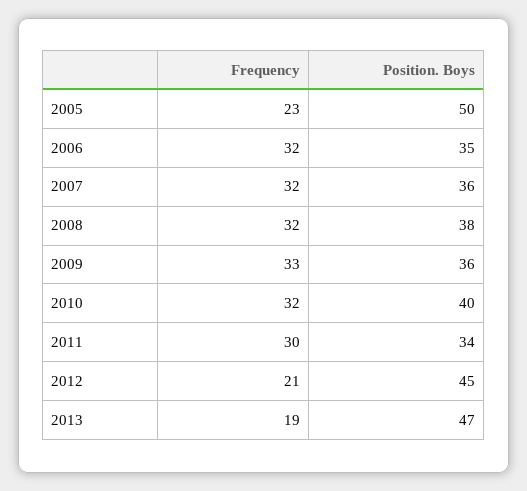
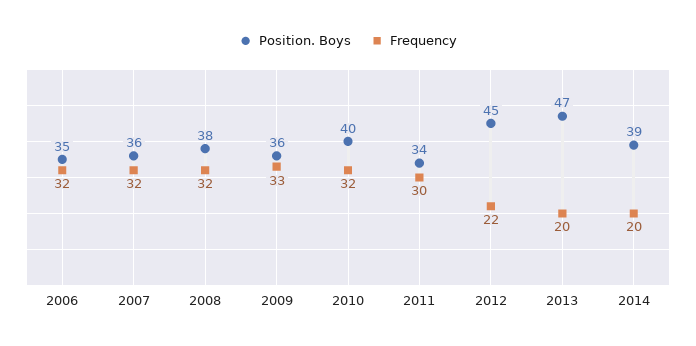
Frequency, 2005: 23 -> none
Position. Boys, 2005: 50 -> none
Frequency, 2012: 21 -> 22
Frequency, 2013: 19 -> 20
Position. Boys, 2014: none -> 39
Frequency, 2014: none -> 20

